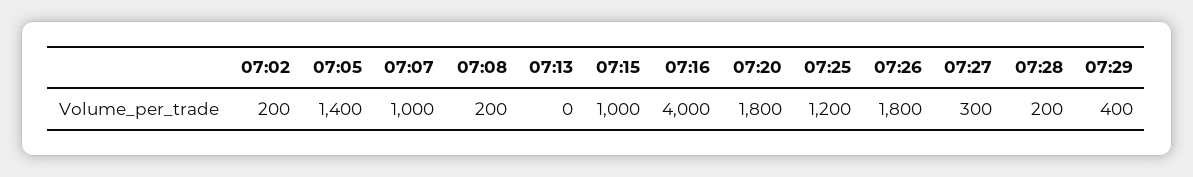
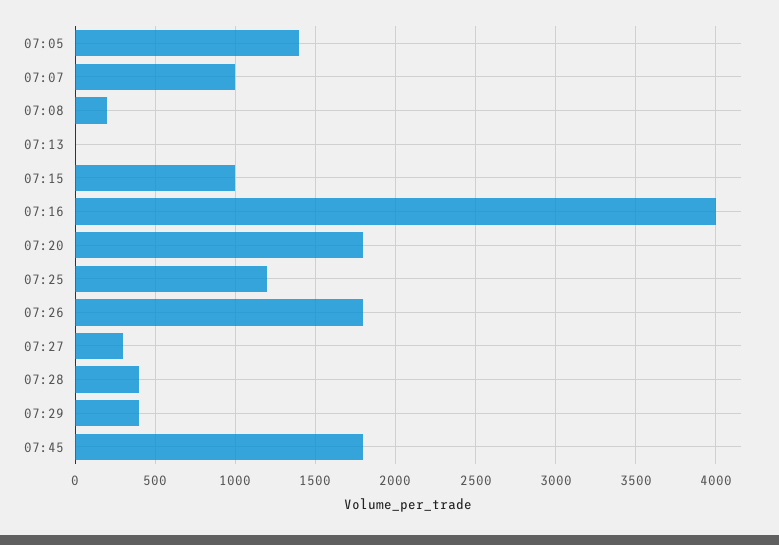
07:02: 200 -> none
07:28: 200 -> 400
07:45: none -> 1800

